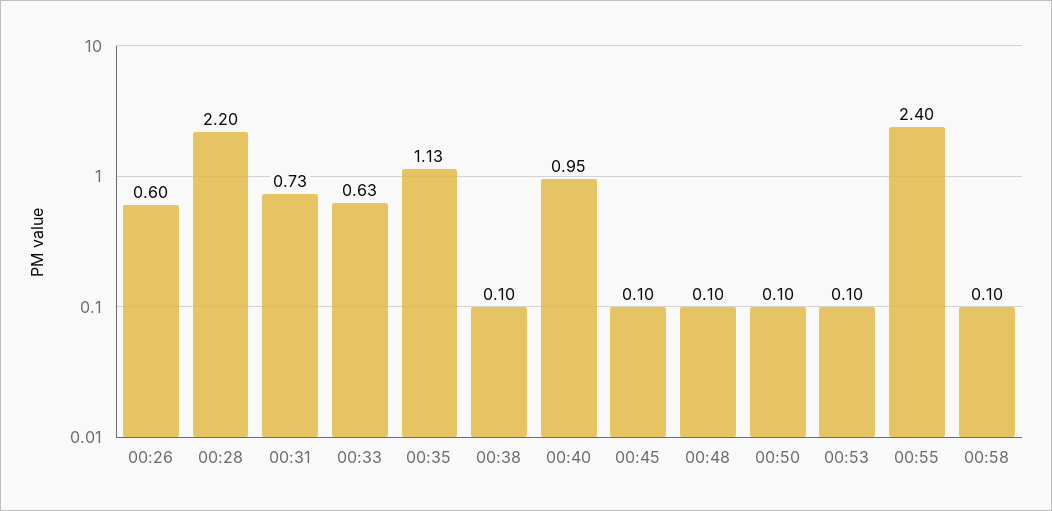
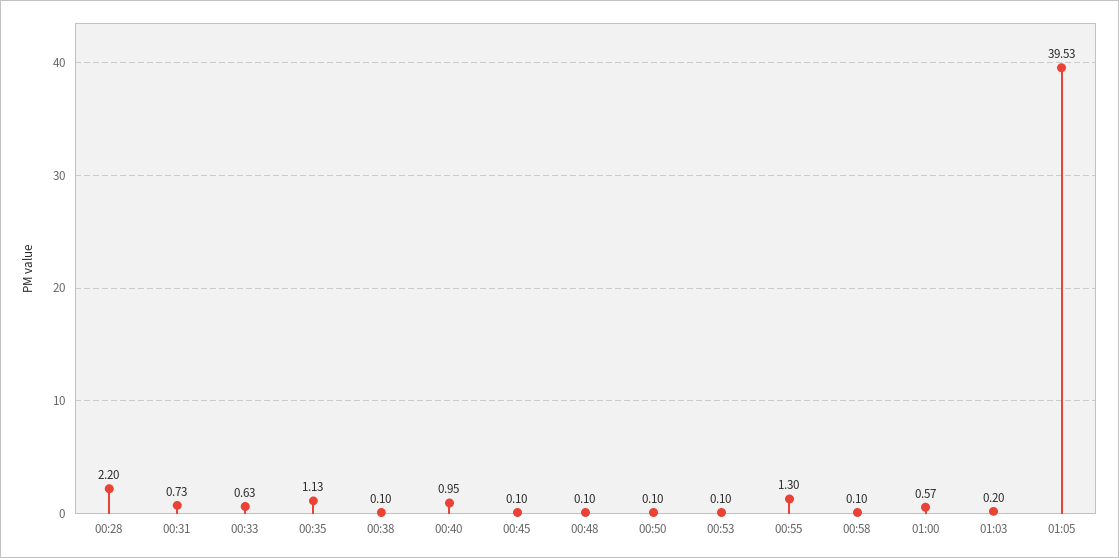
00:26: 0.6 -> none
00:55: 2.4 -> 1.3
01:00: none -> 0.57
01:03: none -> 0.2
01:05: none -> 39.53

